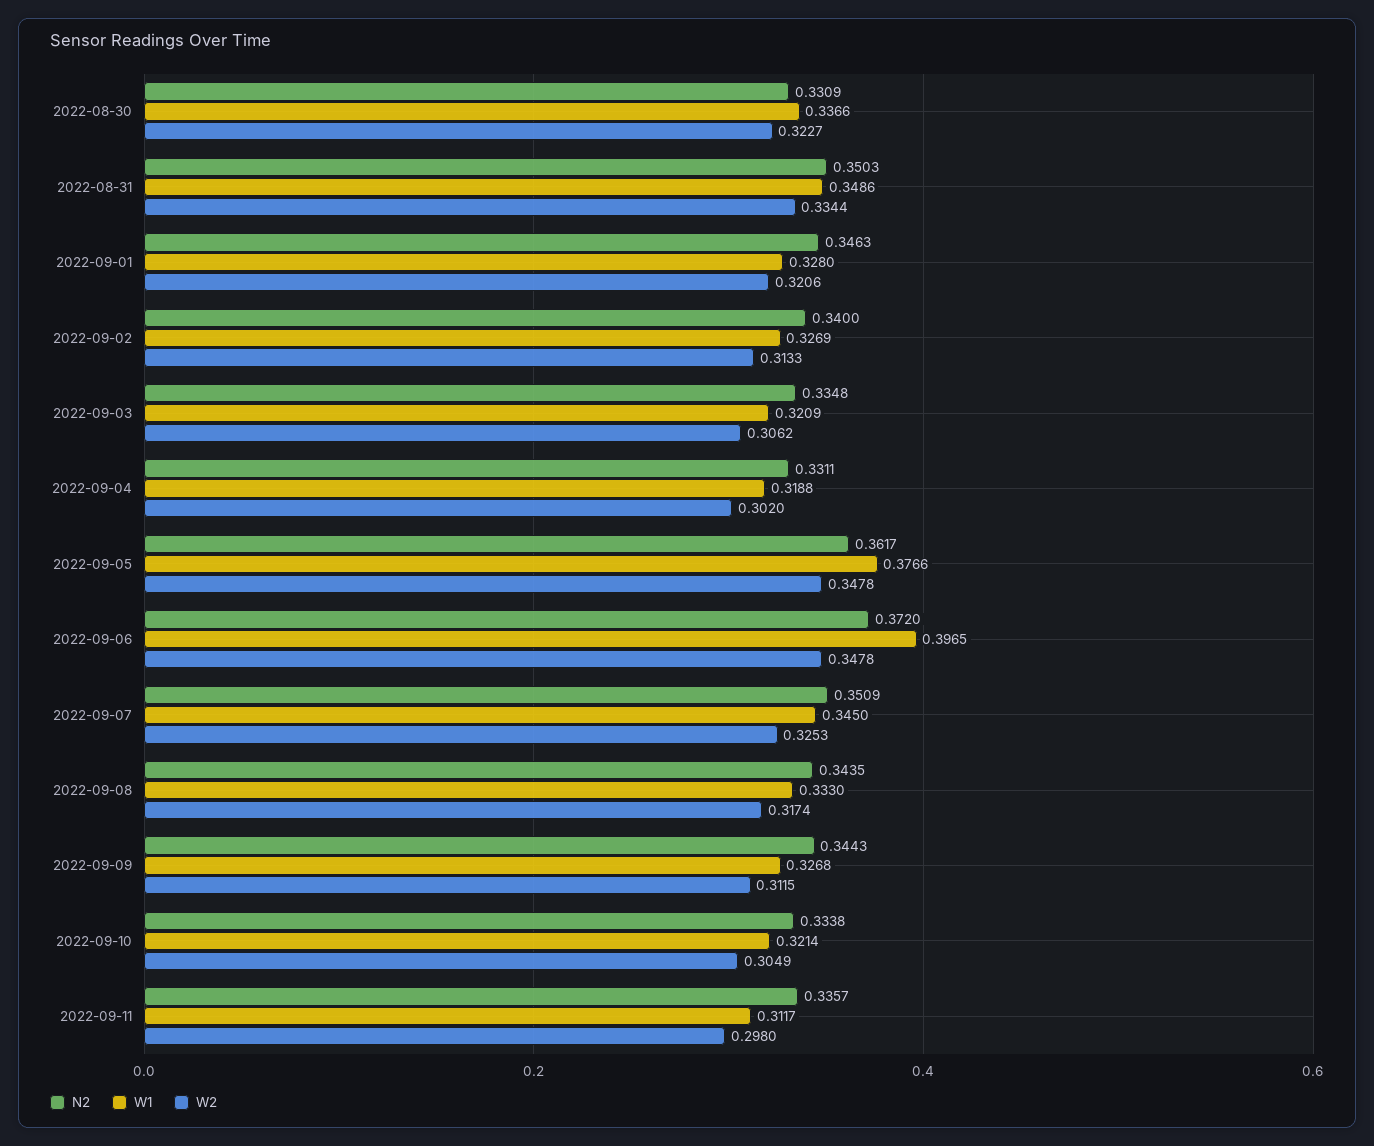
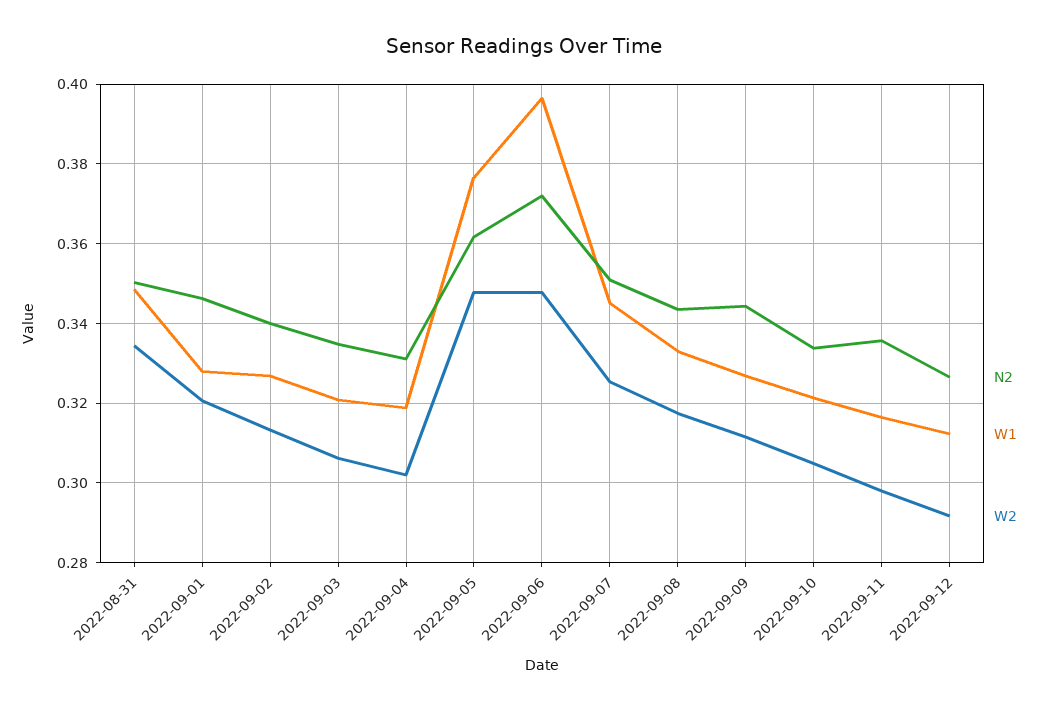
N2, 2022-08-30: 0.3309 -> none
W1, 2022-08-30: 0.3366 -> none
W2, 2022-08-30: 0.3227 -> none
W1, 2022-09-11: 0.3117 -> 0.316
N2, 2022-09-12: none -> 0.326
W1, 2022-09-12: none -> 0.312
W2, 2022-09-12: none -> 0.292

